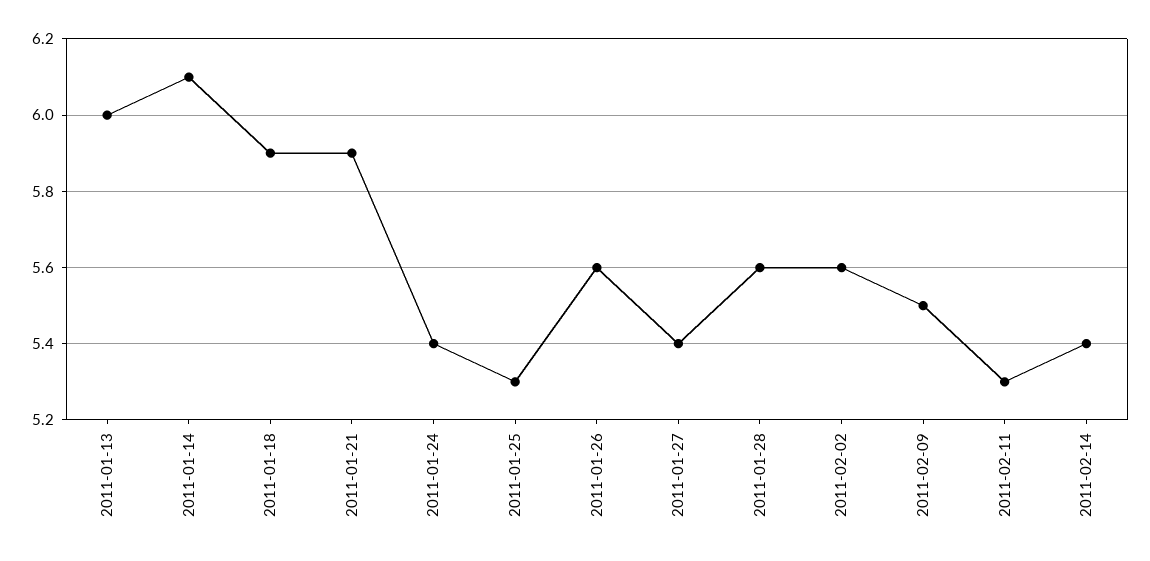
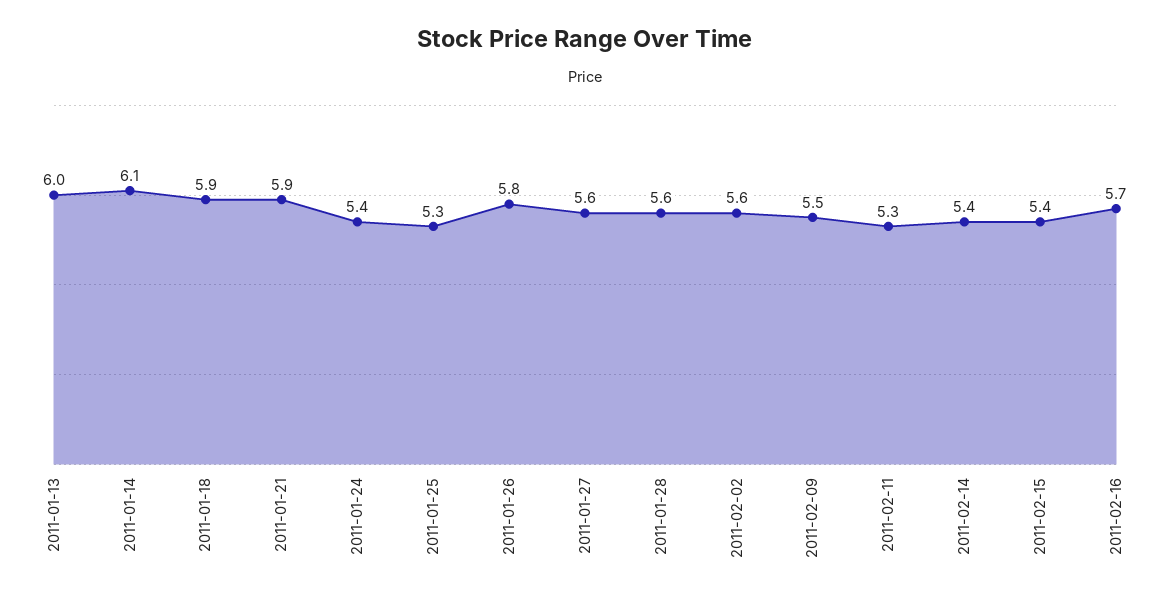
2011-01-26: 5.6 -> 5.8
2011-01-27: 5.4 -> 5.6
2011-02-15: none -> 5.4
2011-02-16: none -> 5.7

